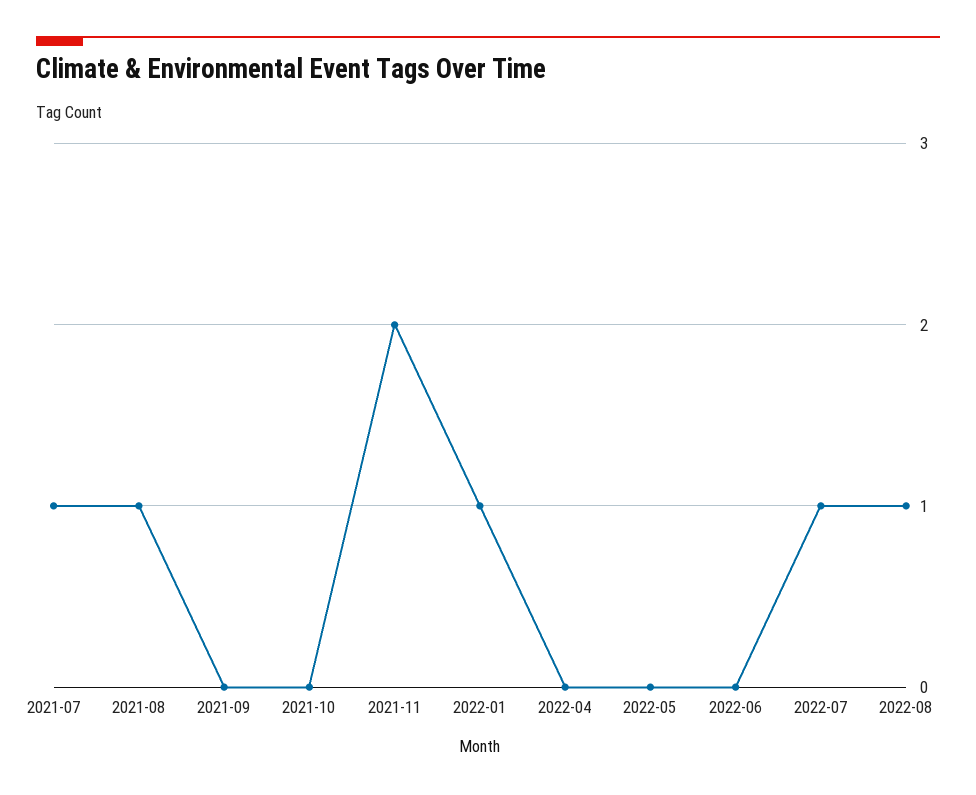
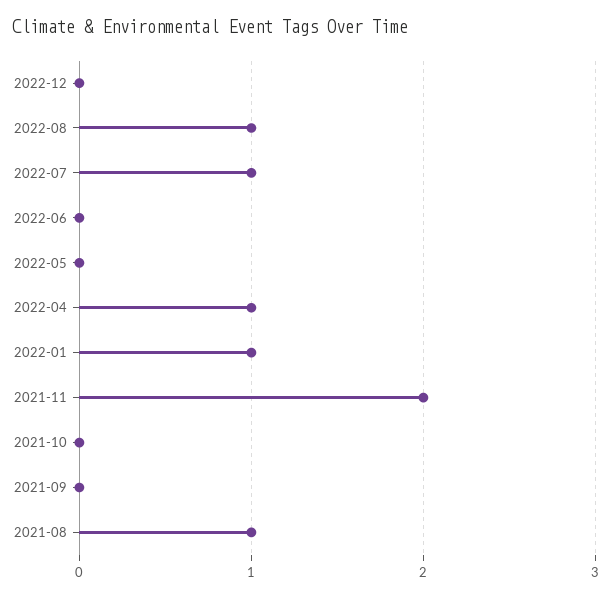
2021-07: 1 -> none
2022-04: 0 -> 1
2022-12: none -> 0

